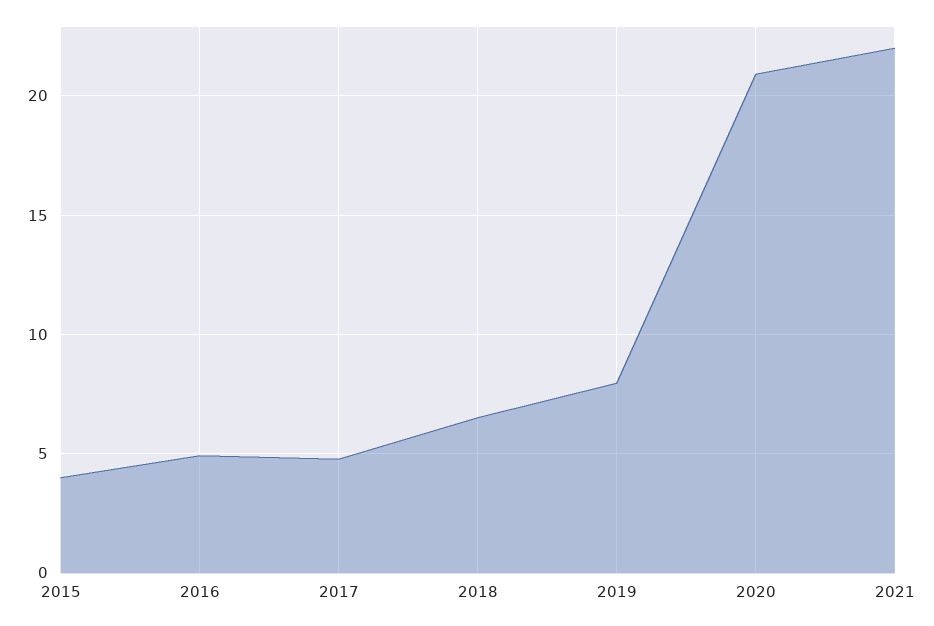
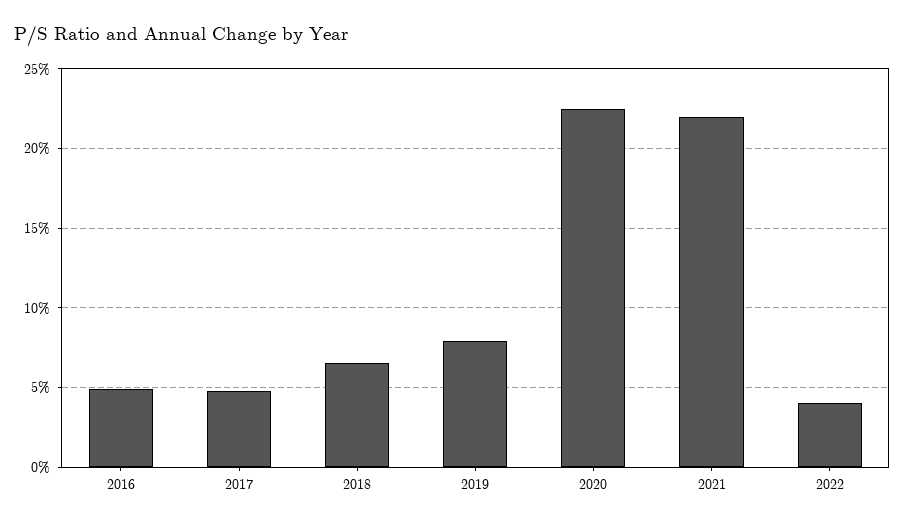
2015: 4 -> none
2020: 21 -> 22.5
2022: none -> 4

